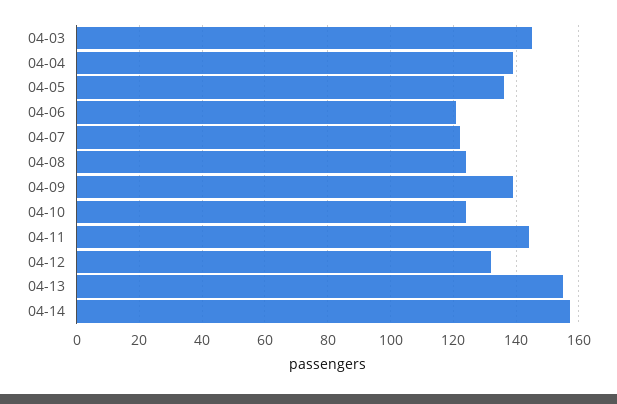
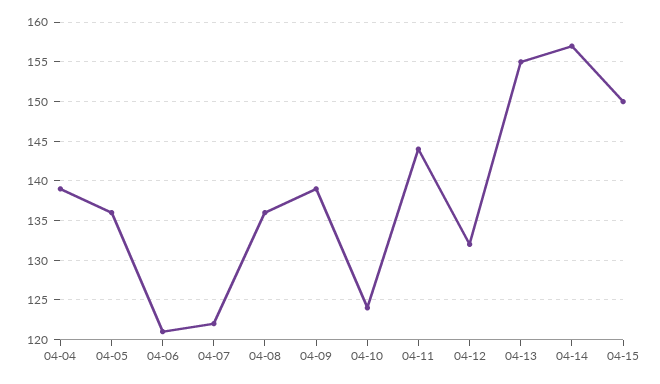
04-03: 145 -> none
04-08: 125 -> 136
04-15: none -> 150

